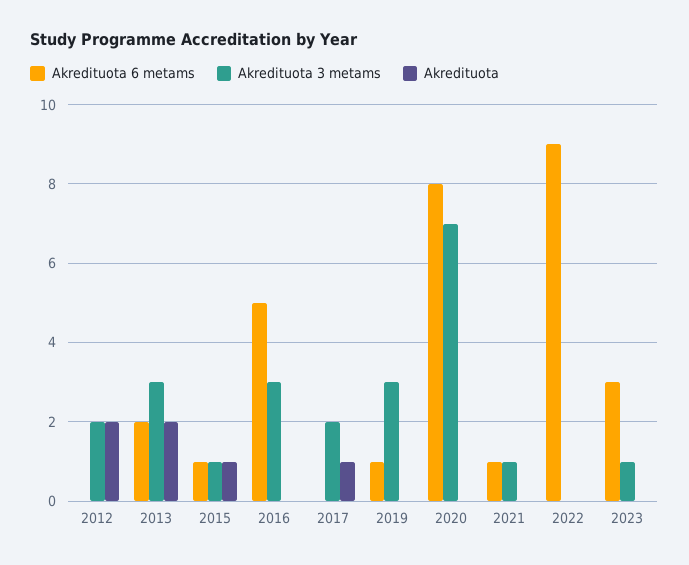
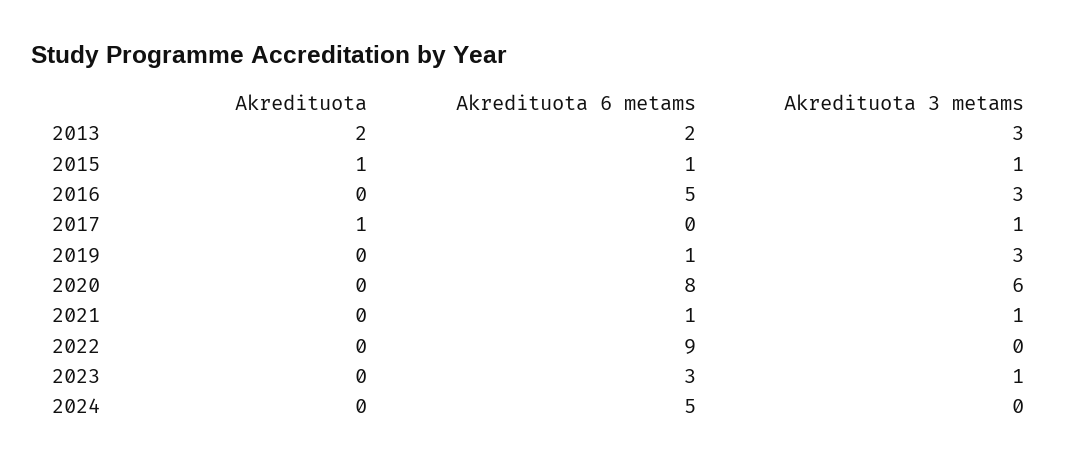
Akredituota 6 metams, 2012: 0 -> none
Akredituota 3 metams, 2012: 2 -> none
Akredituota, 2012: 2 -> none
Akredituota 3 metams, 2017: 2 -> 1
Akredituota 3 metams, 2020: 7 -> 6
Akredituota, 2024: none -> 0
Akredituota 6 metams, 2024: none -> 5
Akredituota 3 metams, 2024: none -> 0

